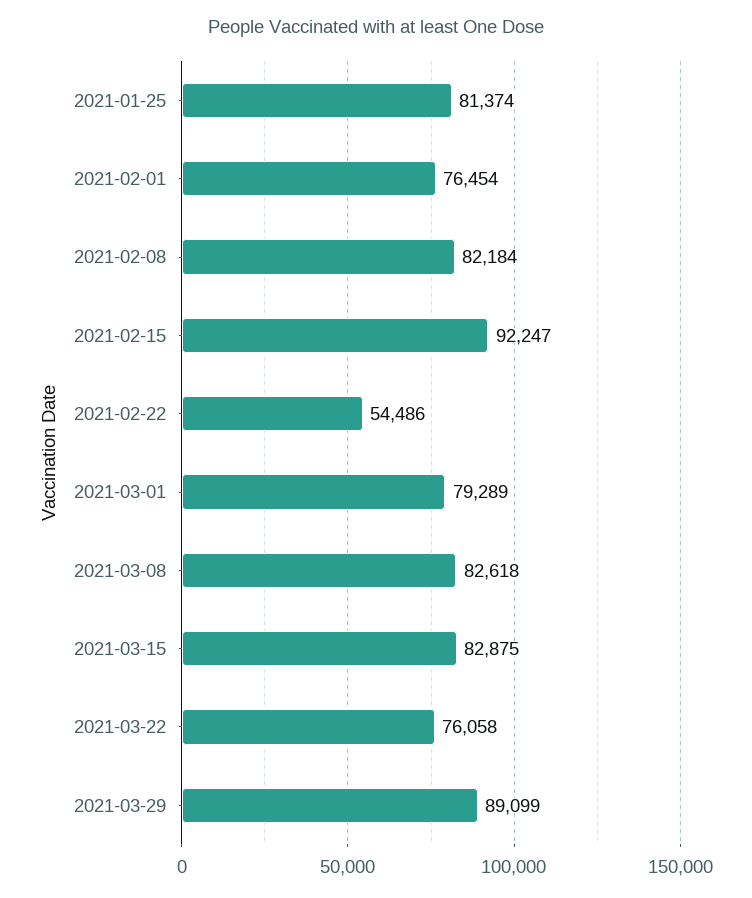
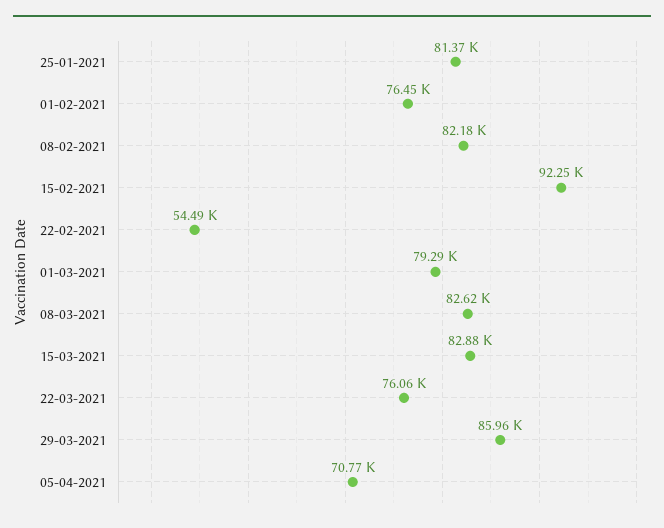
2021-03-29: 89099 -> 85960
05-04-2021: none -> 70770

